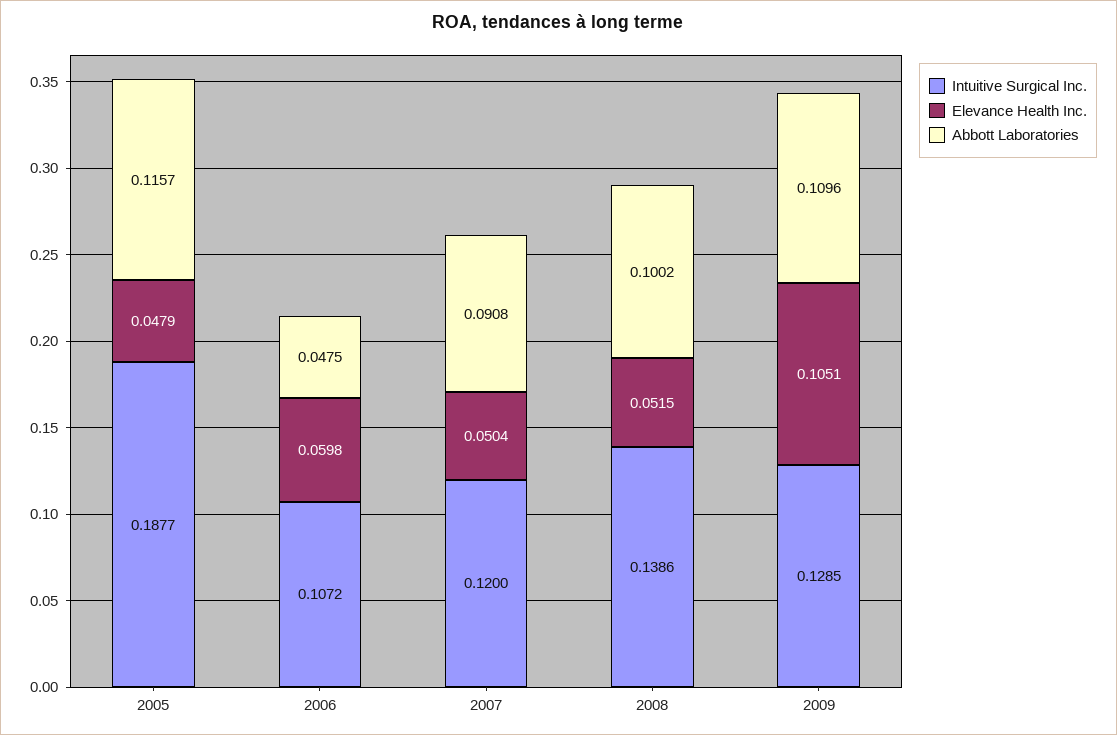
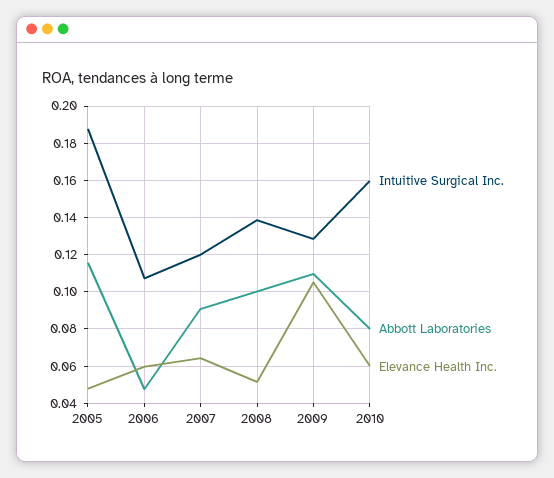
Elevance Health Inc., 2007: 0.0504 -> 0.065
Intuitive Surgical Inc., 2010: none -> 0.16
Abbott Laboratories, 2010: none -> 0.08
Elevance Health Inc., 2010: none -> 0.06

